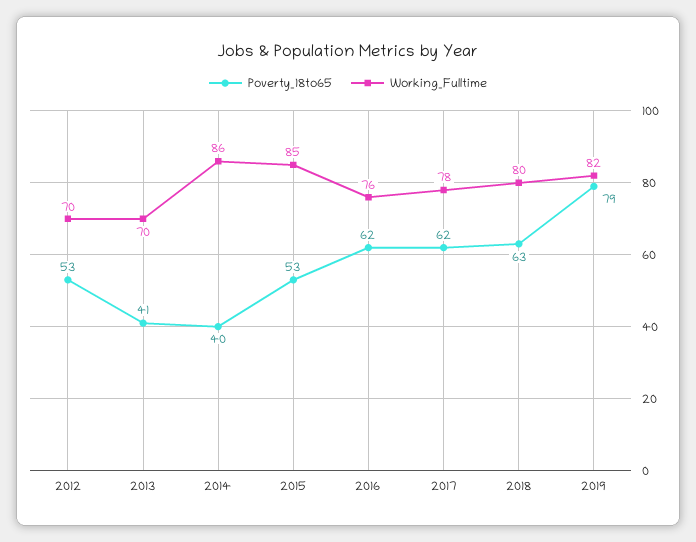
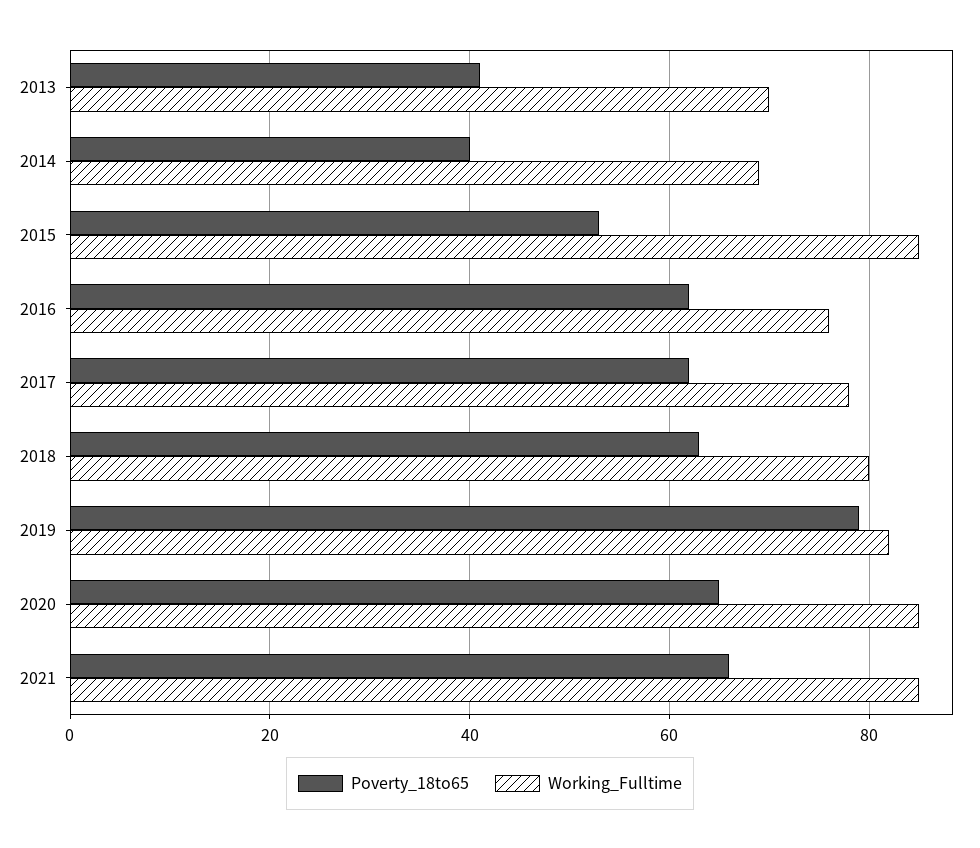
Poverty_18to65, 2012: 53 -> none
Working_Fulltime, 2012: 70 -> none
Working_Fulltime, 2014: 86 -> 70
Poverty_18to65, 2020: none -> 65
Working_Fulltime, 2020: none -> 85
Poverty_18to65, 2021: none -> 65
Working_Fulltime, 2021: none -> 85

